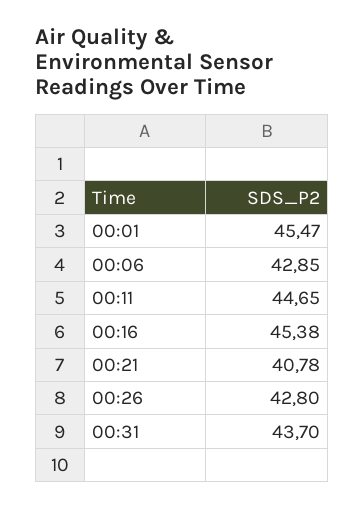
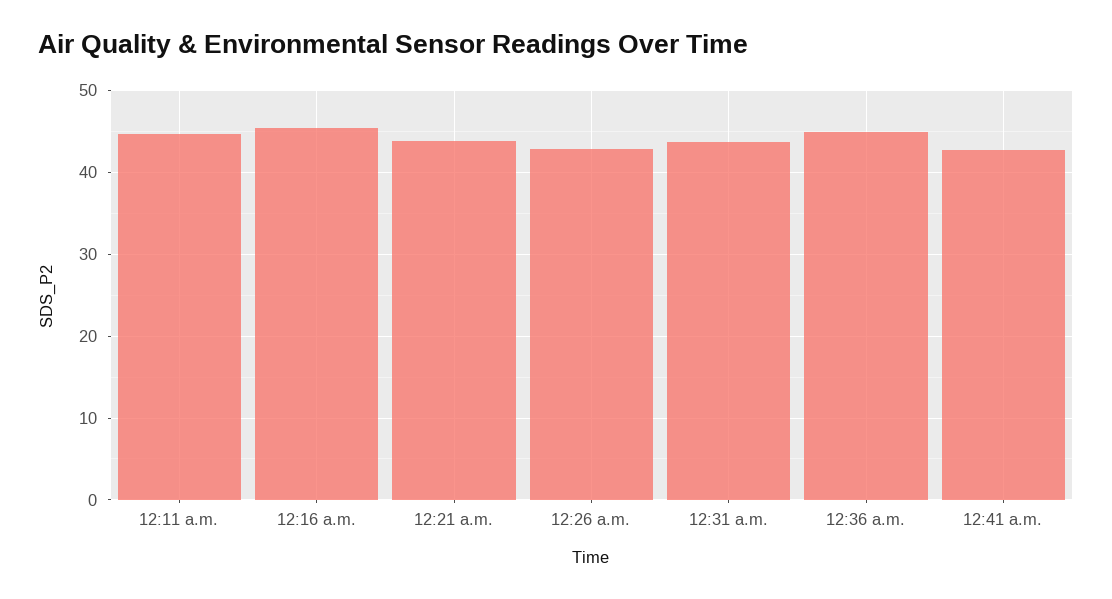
00:01: 45.47 -> none
00:06: 42.85 -> none
00:21: 40.78 -> 44
12:36 a.m.: none -> 45
12:41 a.m.: none -> 43

